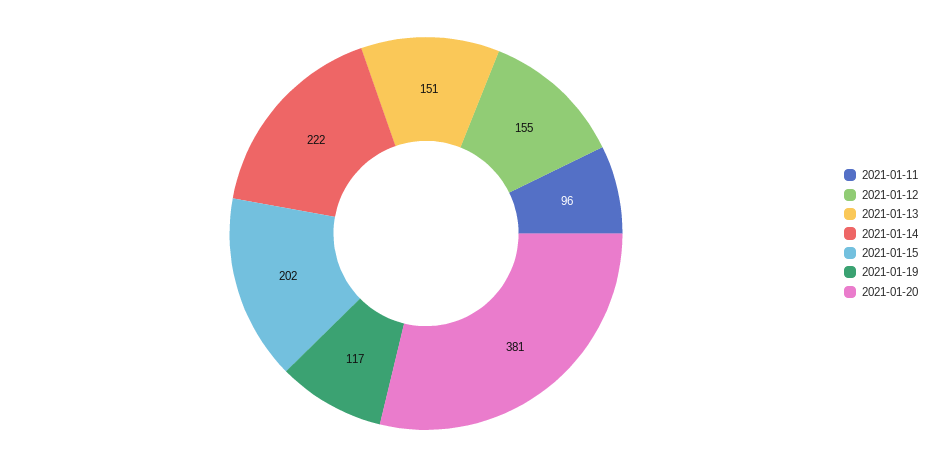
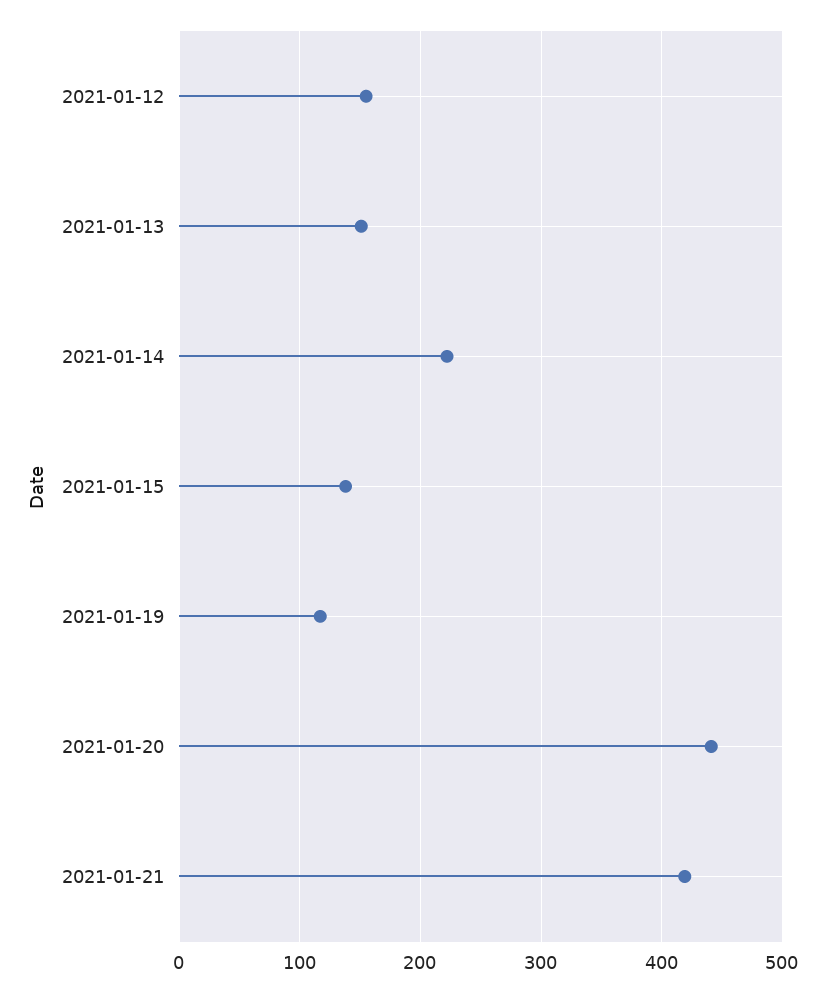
2021-01-11: 96 -> none
2021-01-15: 202 -> 140
2021-01-20: 381 -> 440
2021-01-21: none -> 420

